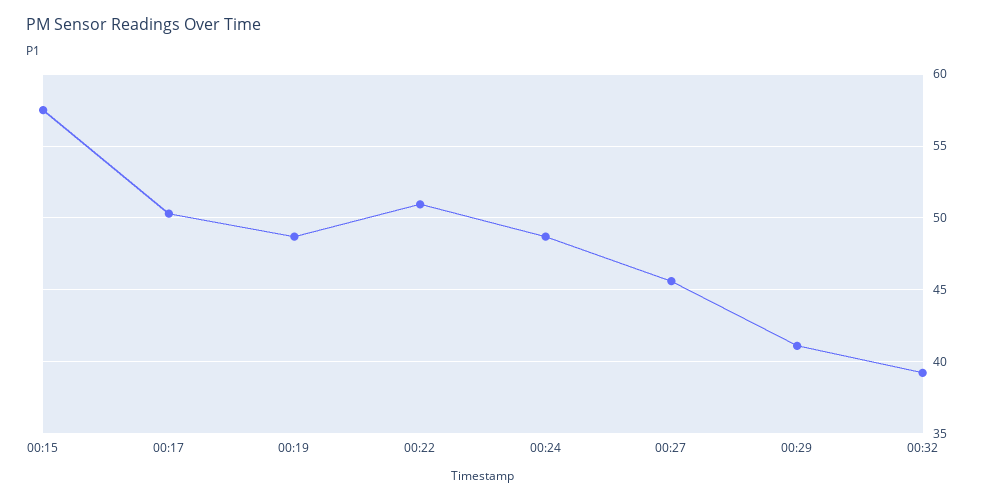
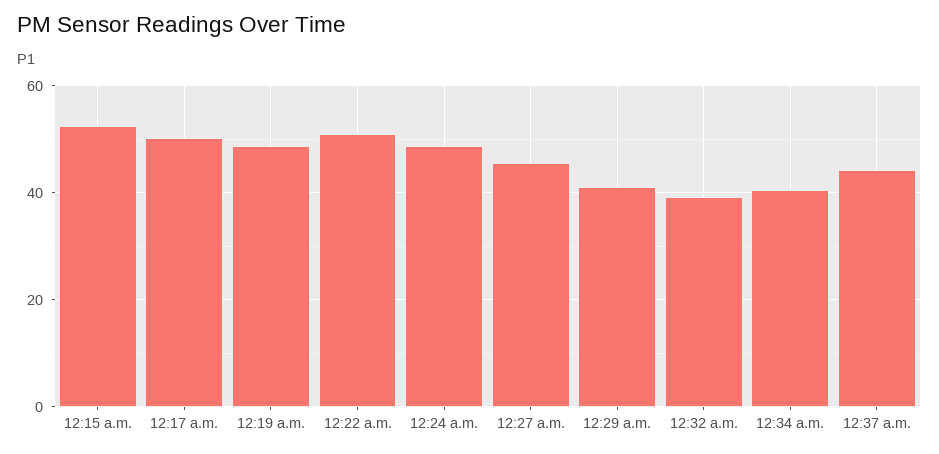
00:15: 57.5 -> 52
12:34 a.m.: none -> 40
12:37 a.m.: none -> 44

